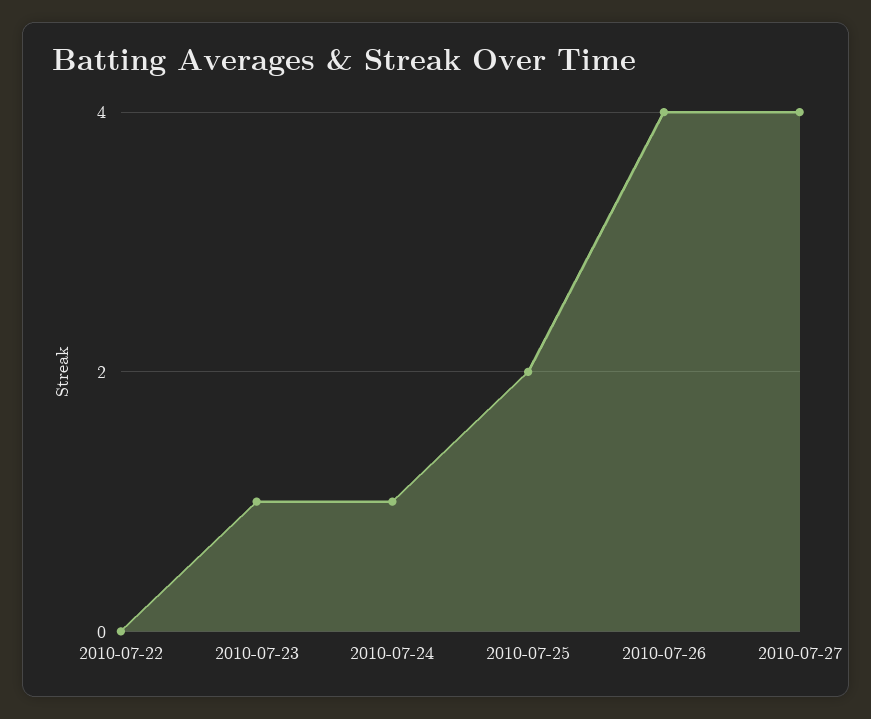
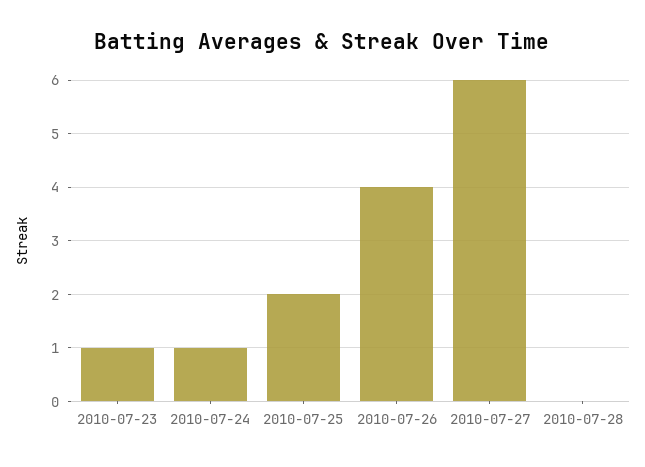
2010-07-22: 0 -> none
2010-07-27: 4 -> 6
2010-07-28: none -> 0

